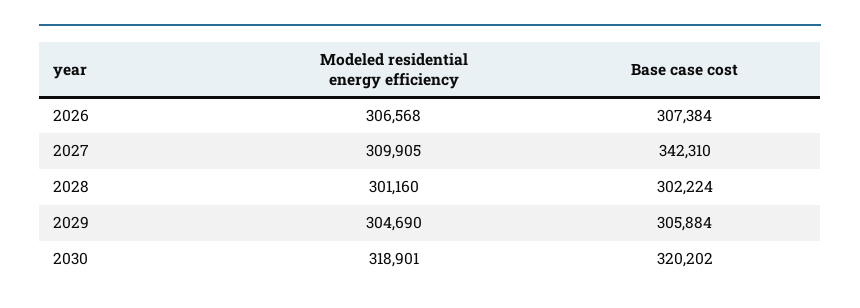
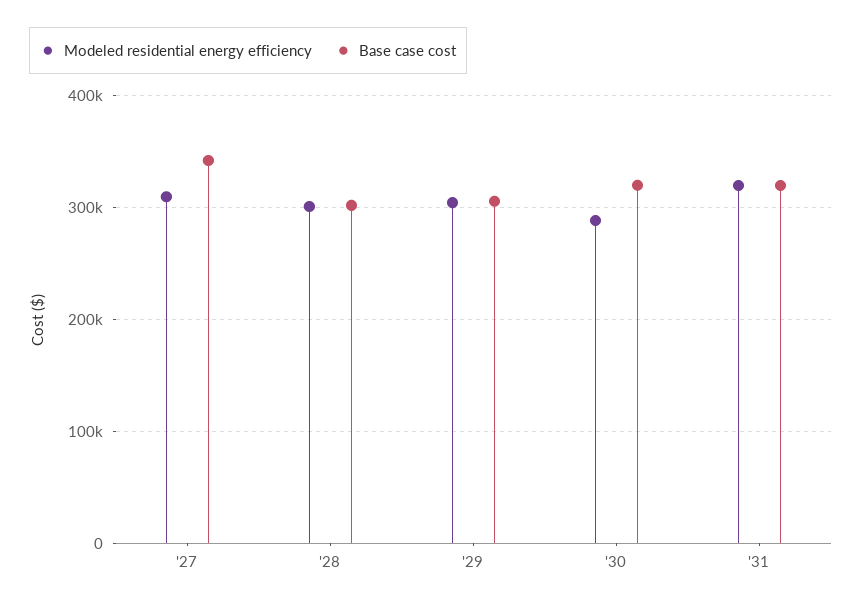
Modeled residential energy efficiency, 2026: 306568 -> none
Base case cost, 2026: 307384 -> none
Modeled residential energy efficiency, 2030: 318901 -> 290000
Modeled residential energy efficiency, '31: none -> 320000
Base case cost, '31: none -> 320000

